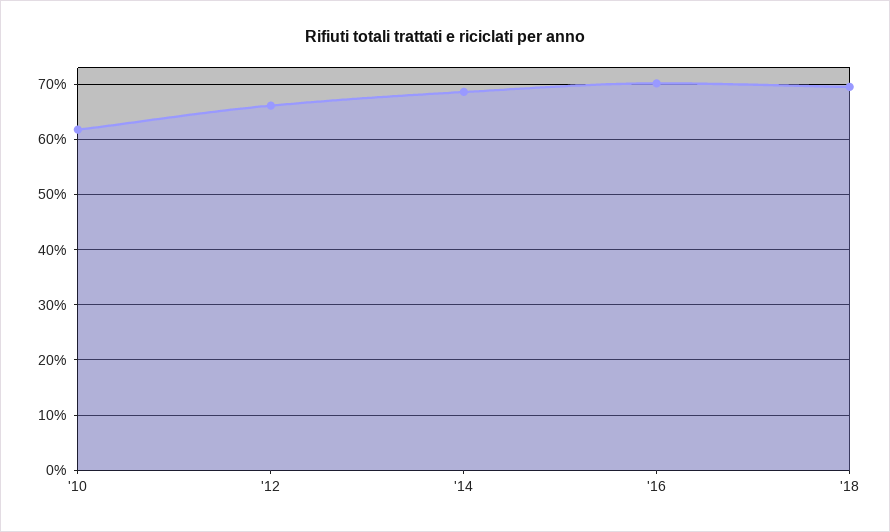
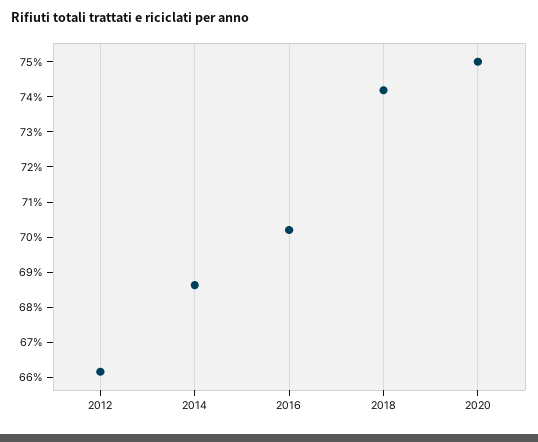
'10: 62 -> none
'18: 70 -> 74.25
2020: none -> 75

